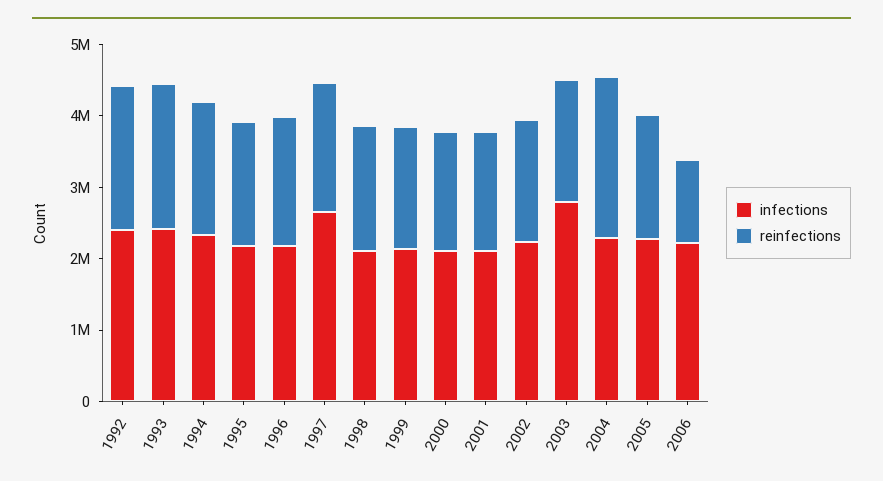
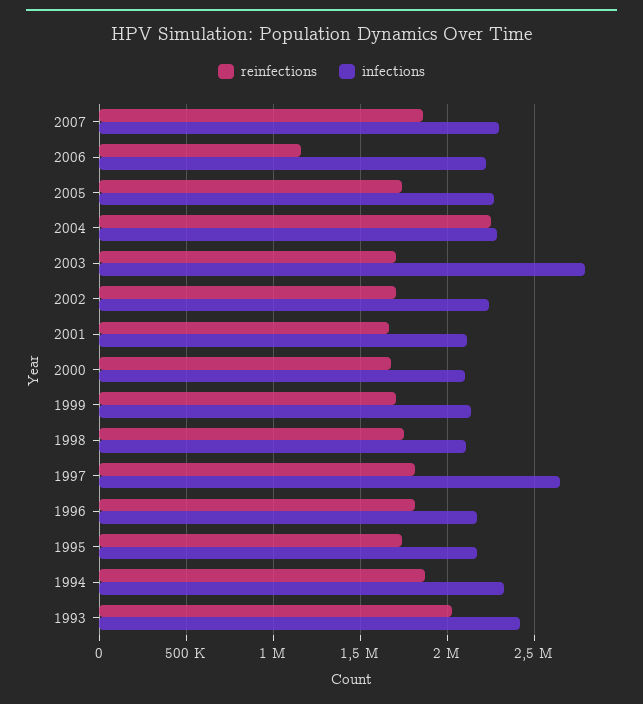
infections, 1992: 2400000 -> none
reinfections, 1992: 2000000 -> none
reinfections, 2007: none -> 1850000
infections, 2007: none -> 2300000

